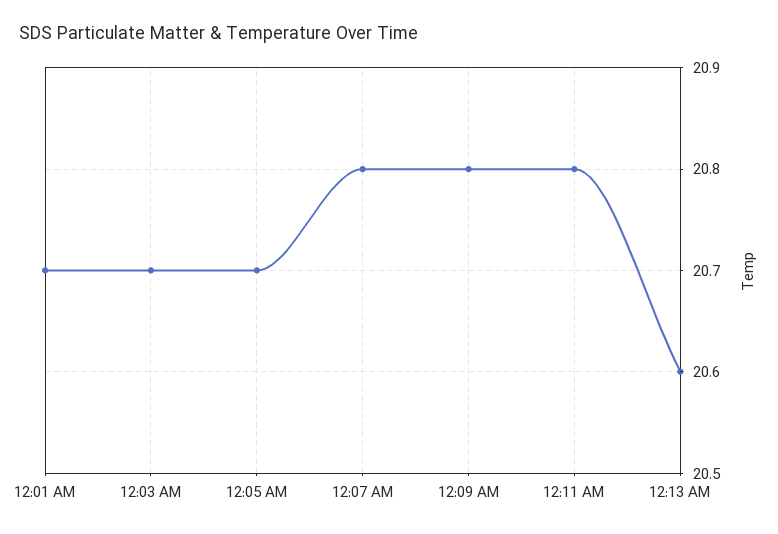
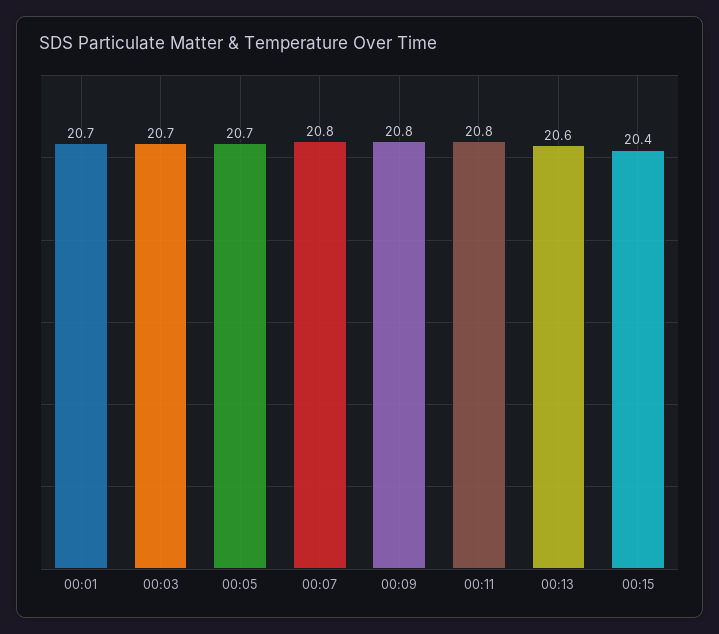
00:15: none -> 20.4

